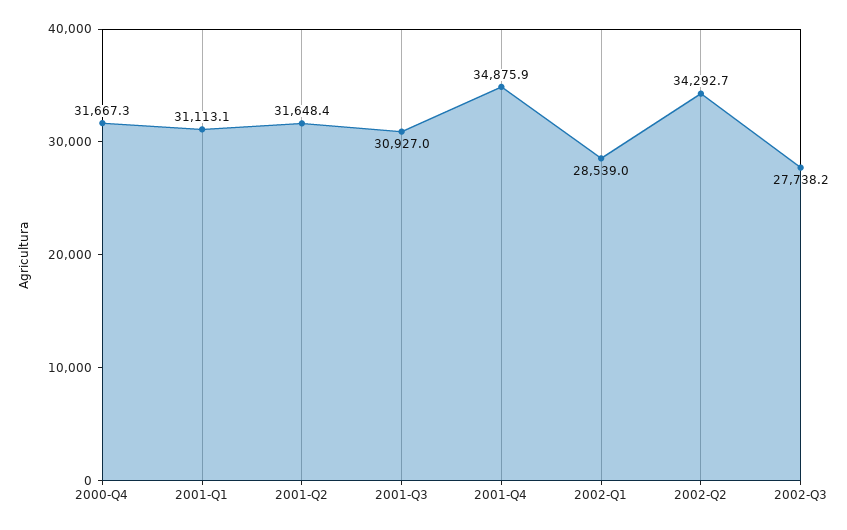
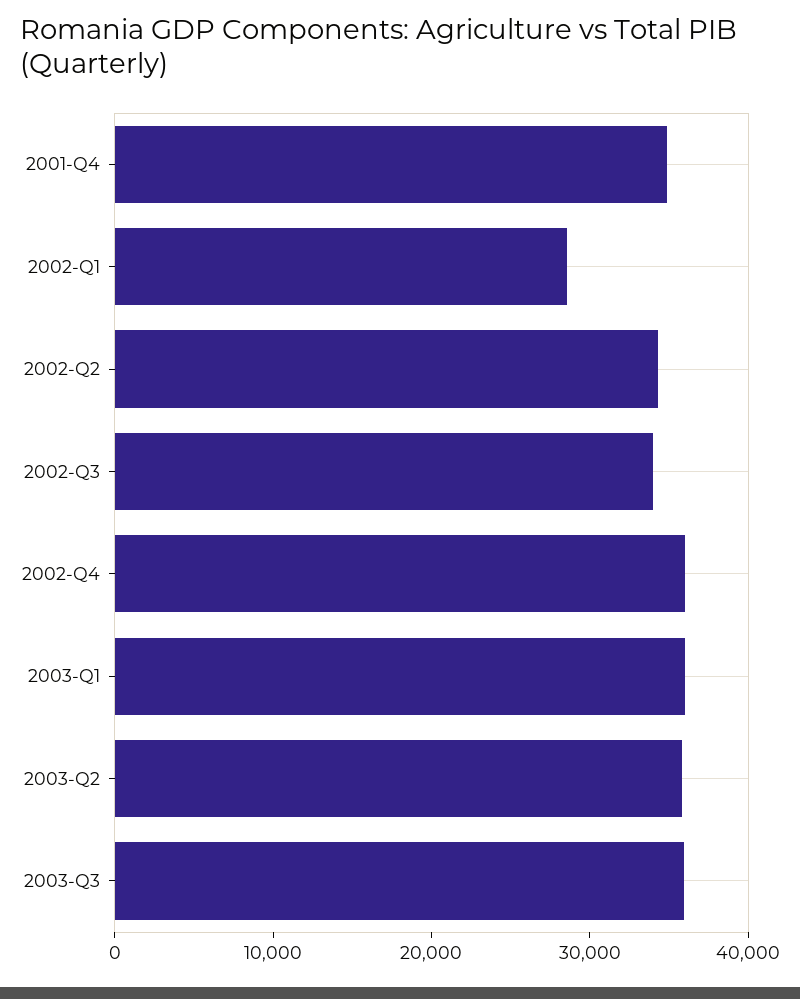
2000-Q4: 31667.3 -> none
2001-Q1: 31113.1 -> none
2001-Q2: 31648.4 -> none
2001-Q3: 30927 -> none
2002-Q3: 27738.2 -> 34000
2002-Q4: none -> 36000
2003-Q1: none -> 36000
2003-Q2: none -> 36000
2003-Q3: none -> 36000

